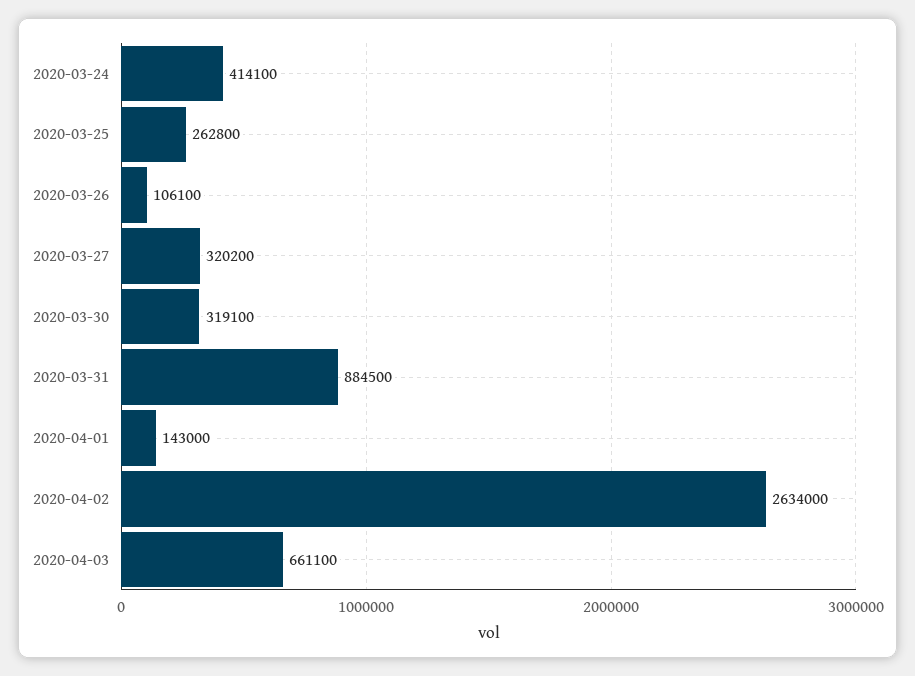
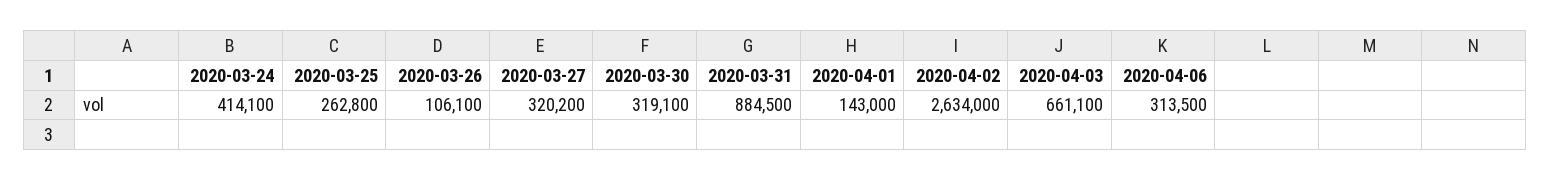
2020-04-06: none -> 313500

